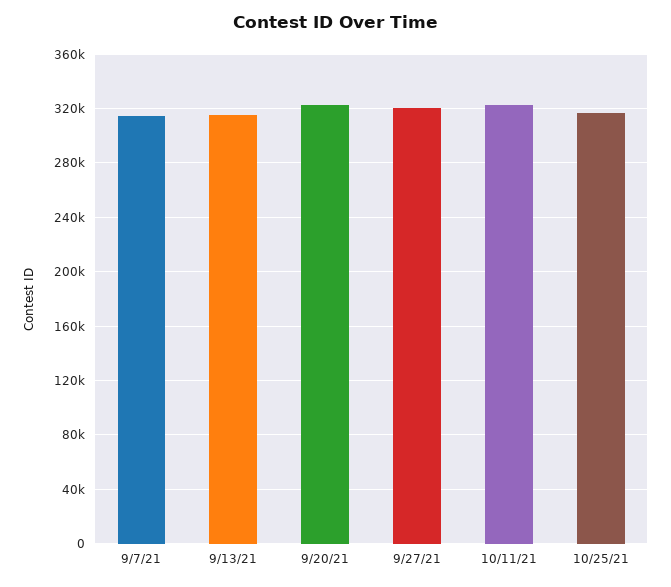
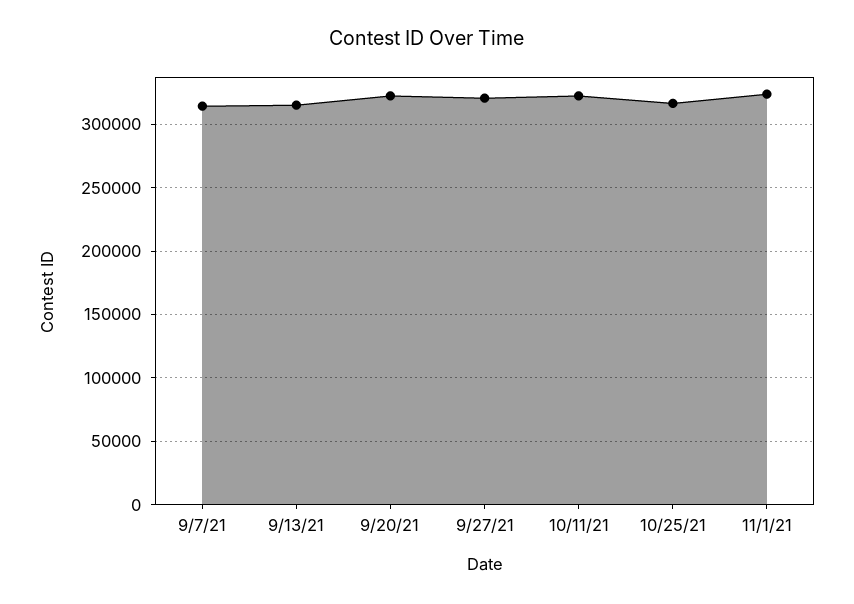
11/1/21: none -> 325000

